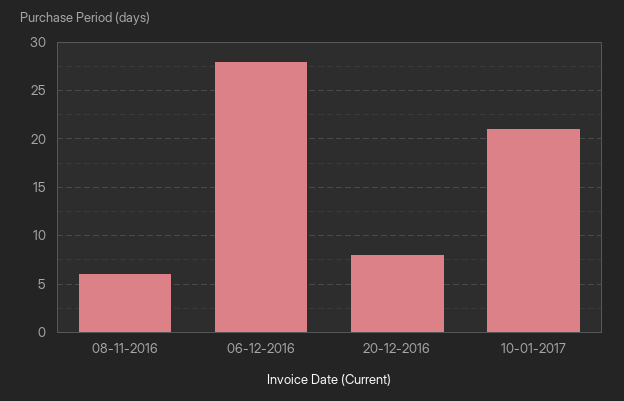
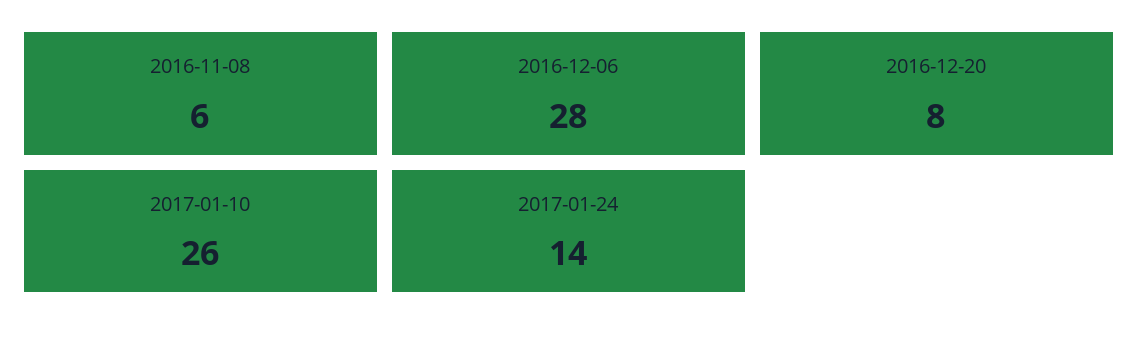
10-01-2017: 21 -> 26
2017-01-24: none -> 14

